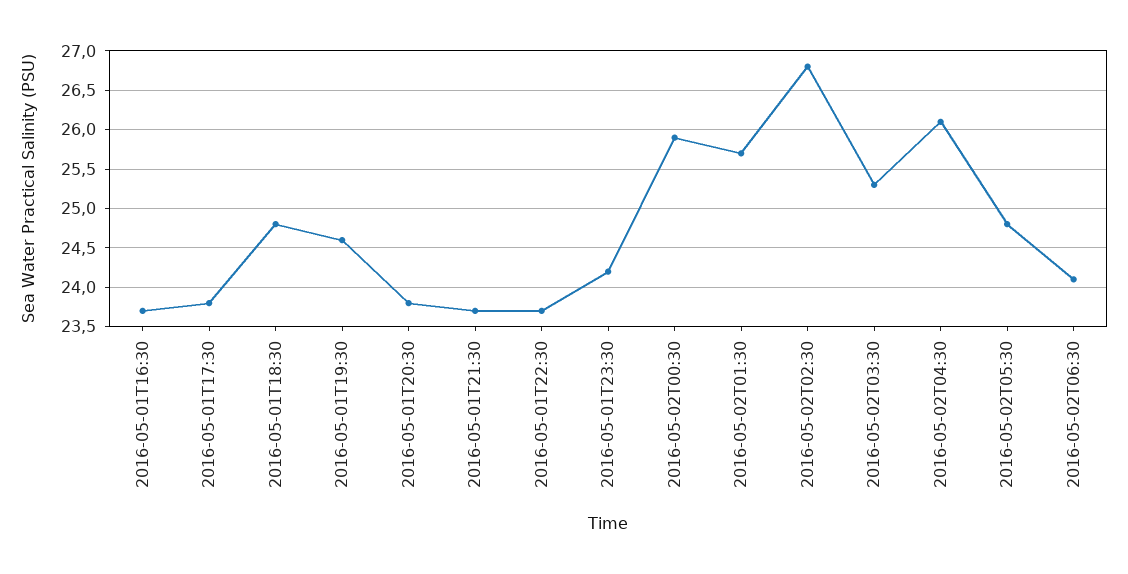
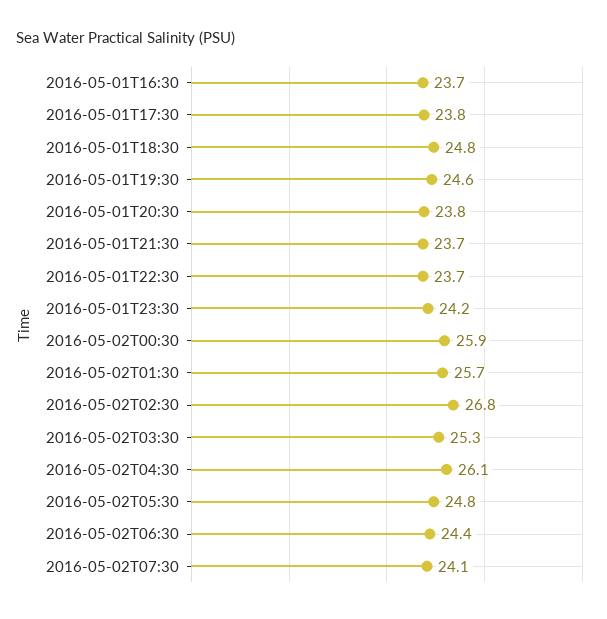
2016-05-02T06:30: 24.1 -> 24.4
2016-05-02T07:30: none -> 24.1

